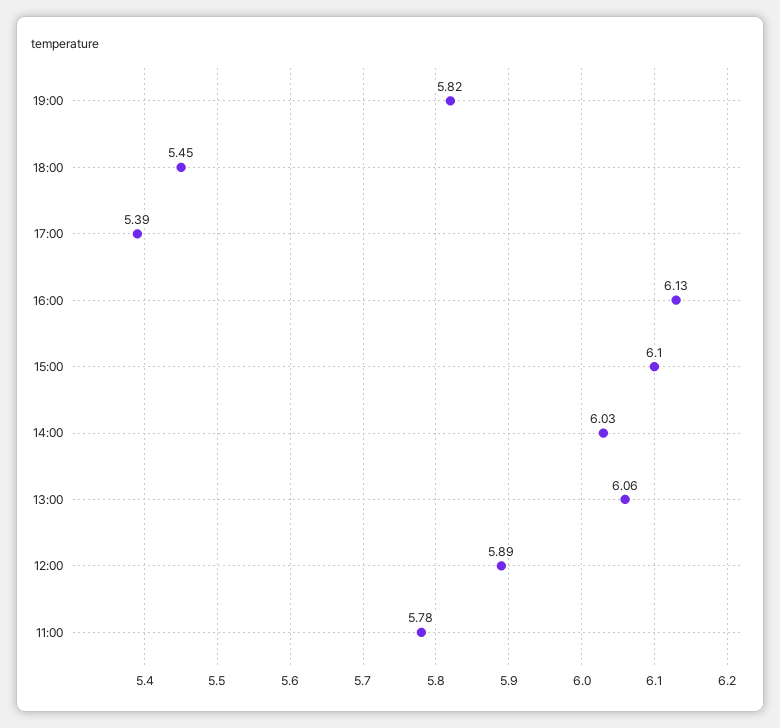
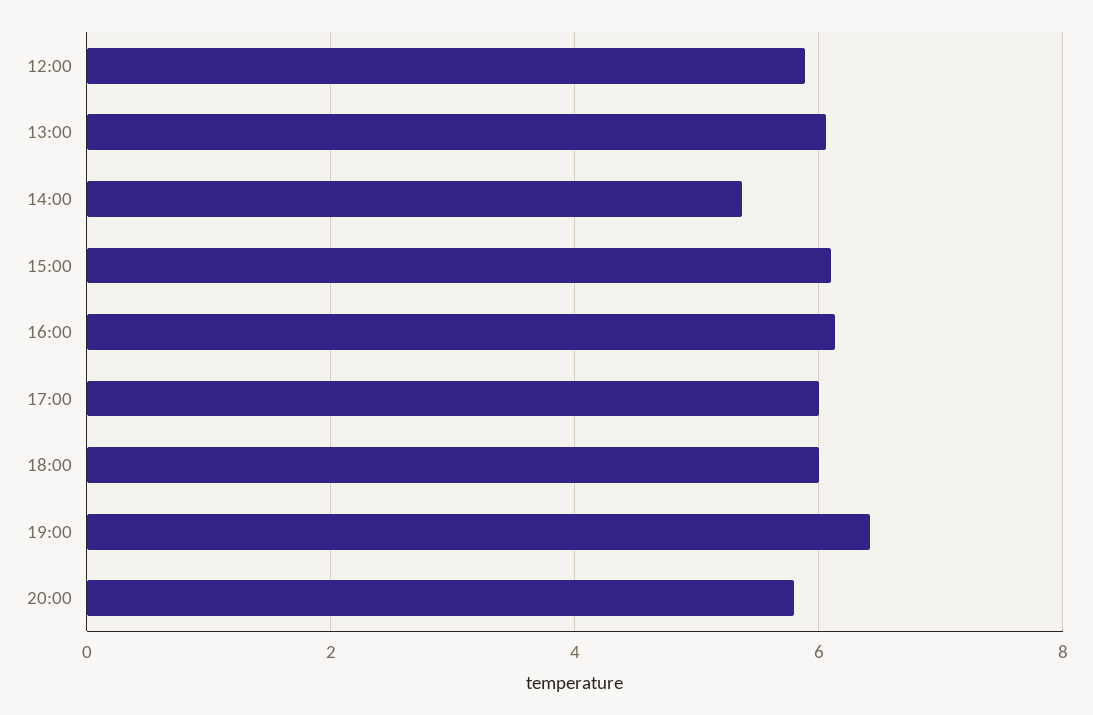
19:00: 5.82 -> 6.4
18:00: 5.45 -> 6
17:00: 5.39 -> 6
14:00: 6.03 -> 5.4
11:00: 5.78 -> none
20:00: none -> 5.8

